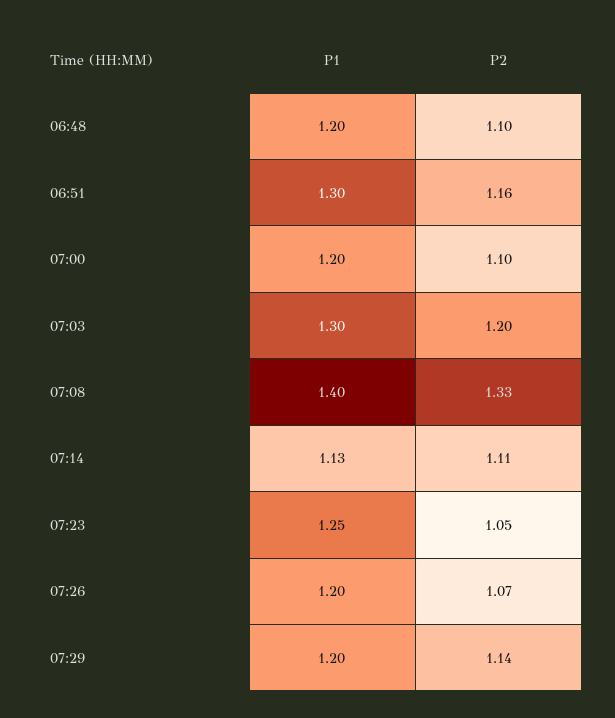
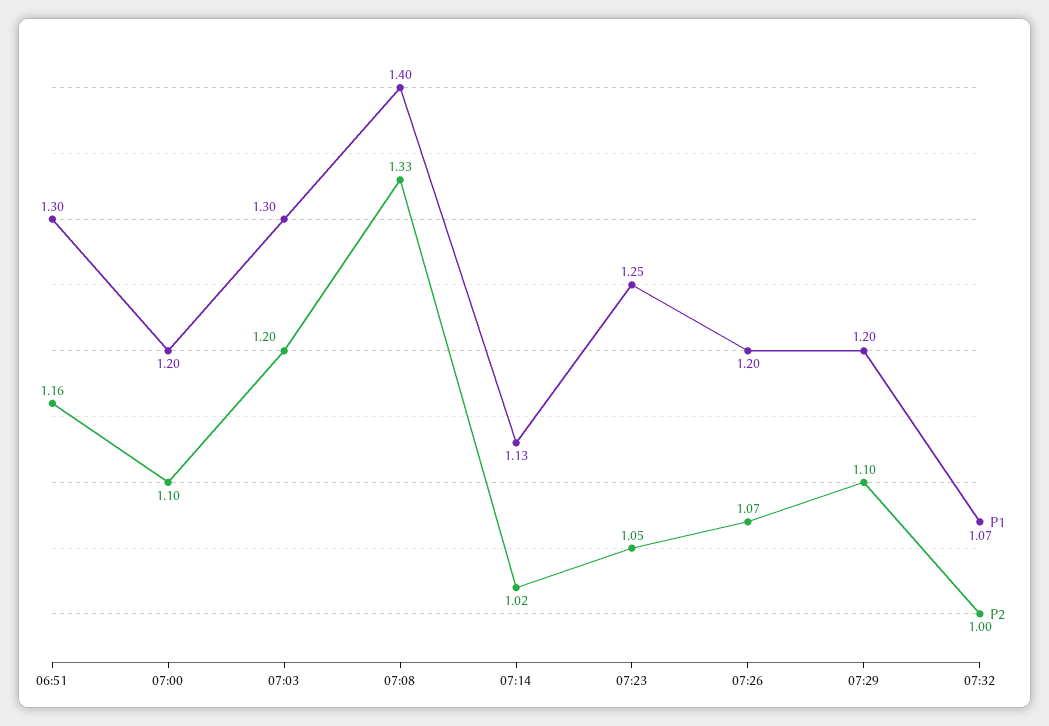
P1, 06:48: 1.2 -> none
P2, 06:48: 1.1 -> none
P2, 07:14: 1.11 -> 1.02
P2, 07:29: 1.14 -> 1.1
P1, 07:32: none -> 1.07
P2, 07:32: none -> 1

